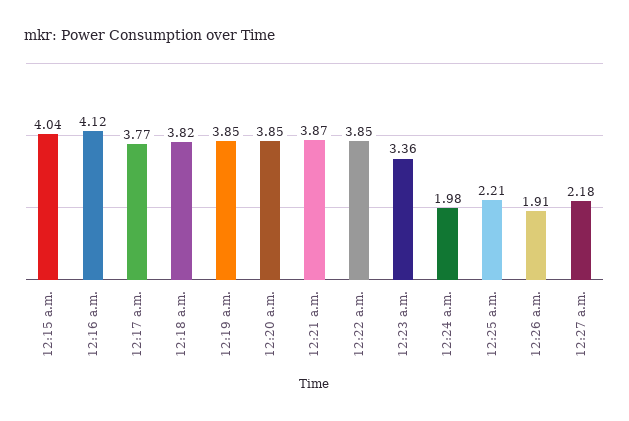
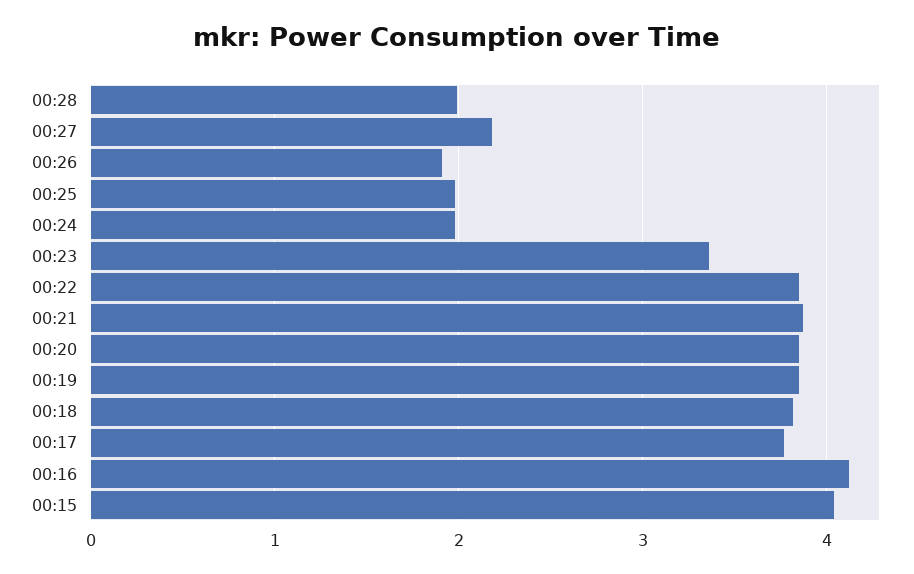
12:25 a.m.: 2.21 -> 2
00:28: none -> 2

